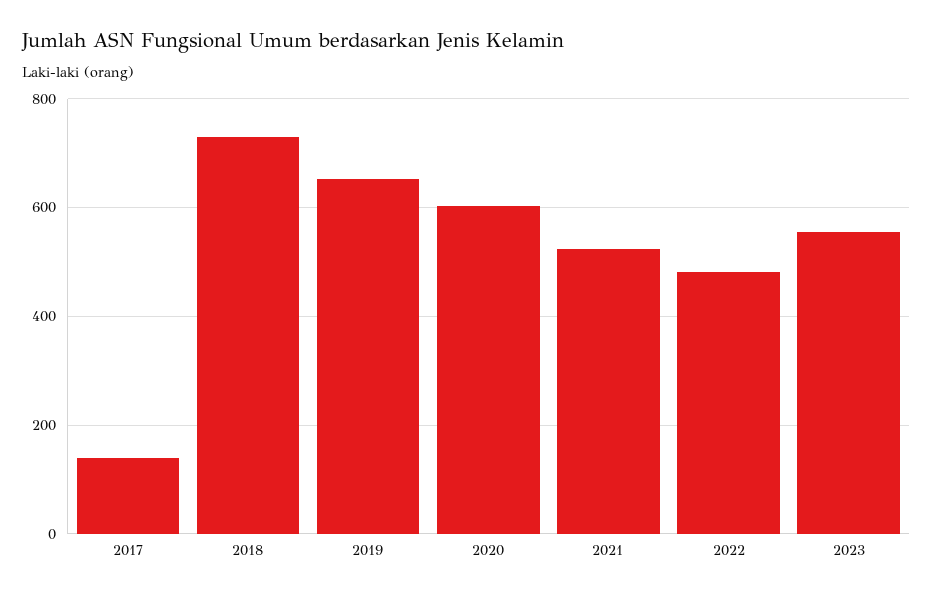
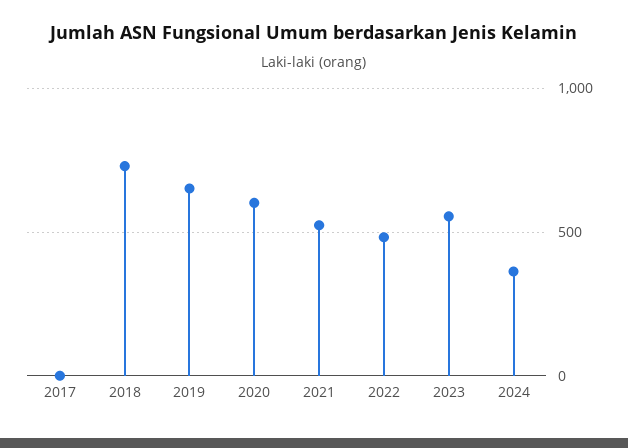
2017: 140 -> 0
2024: none -> 350

